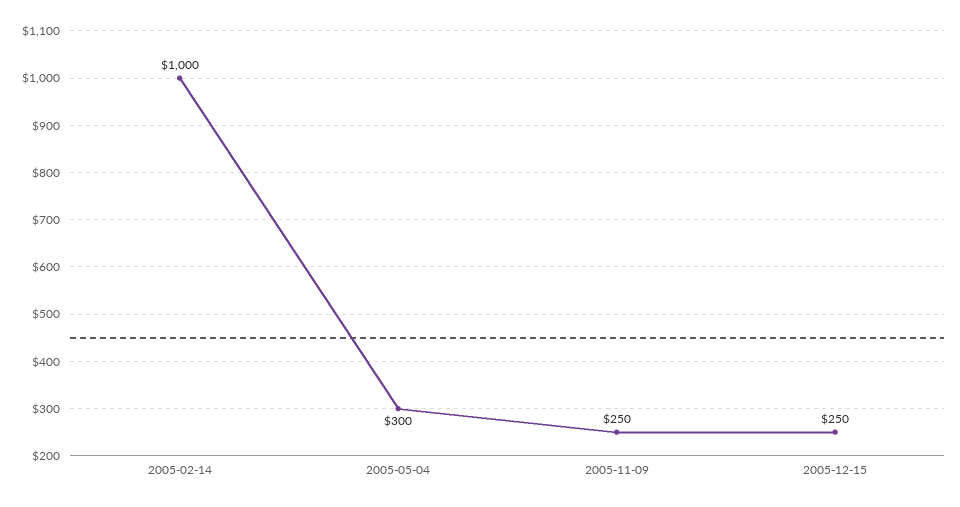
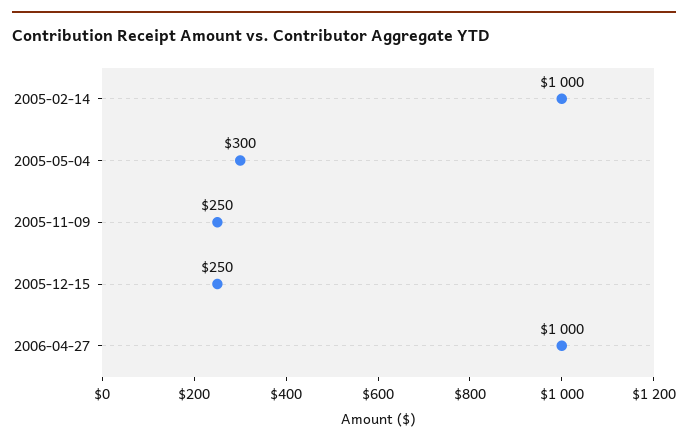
2006-04-27: none -> 1000

